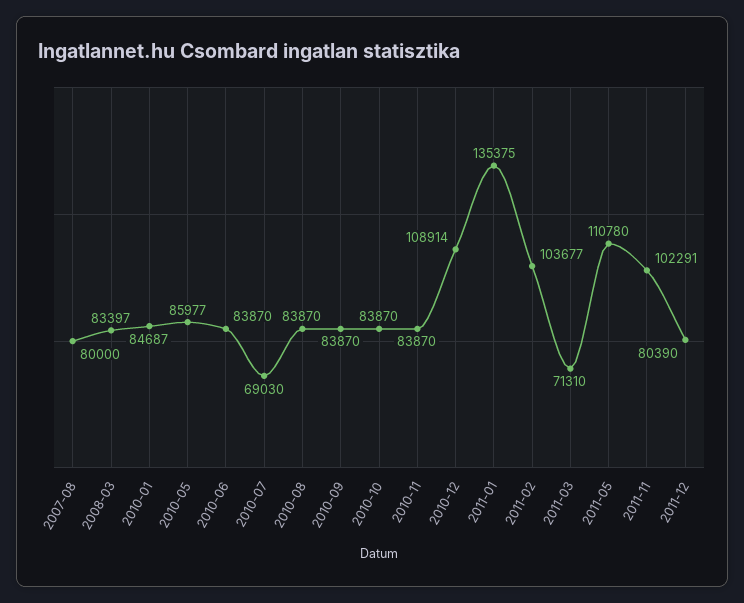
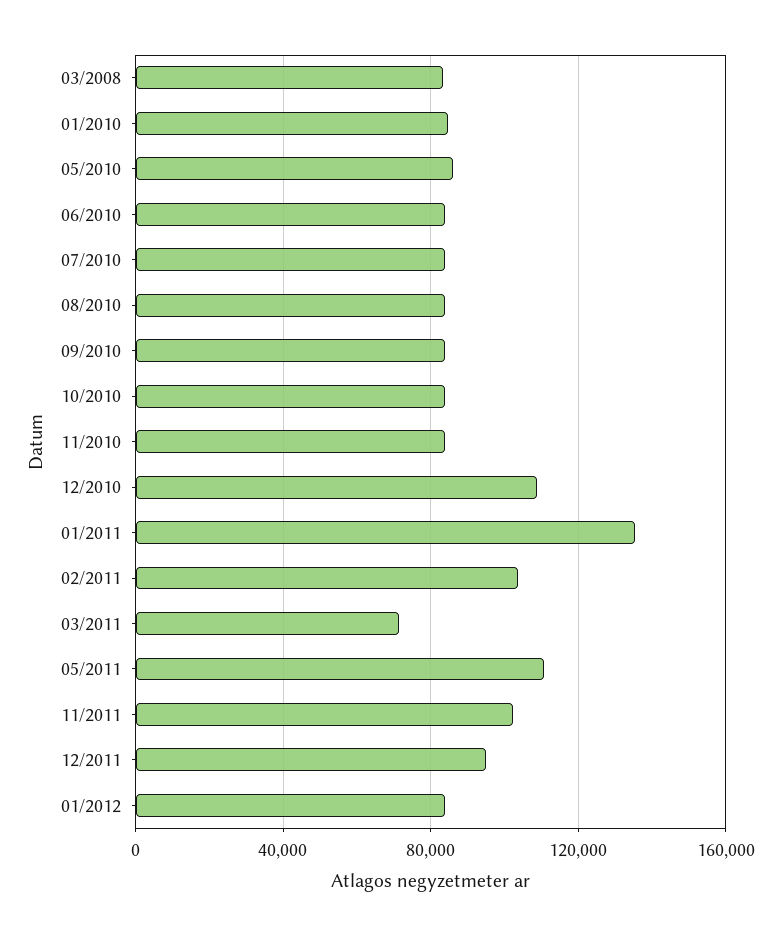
2007-08: 80000 -> none
2010-07: 69030 -> 85000
2011-12: 80390 -> 95000
01/2012: none -> 85000

